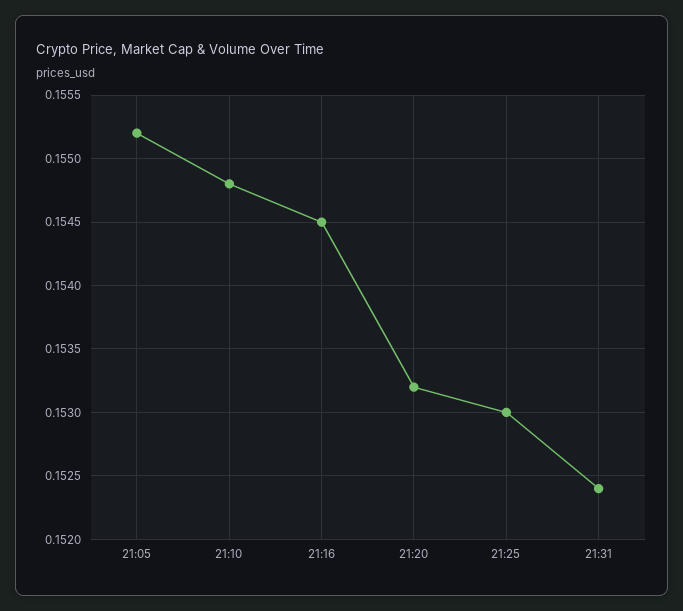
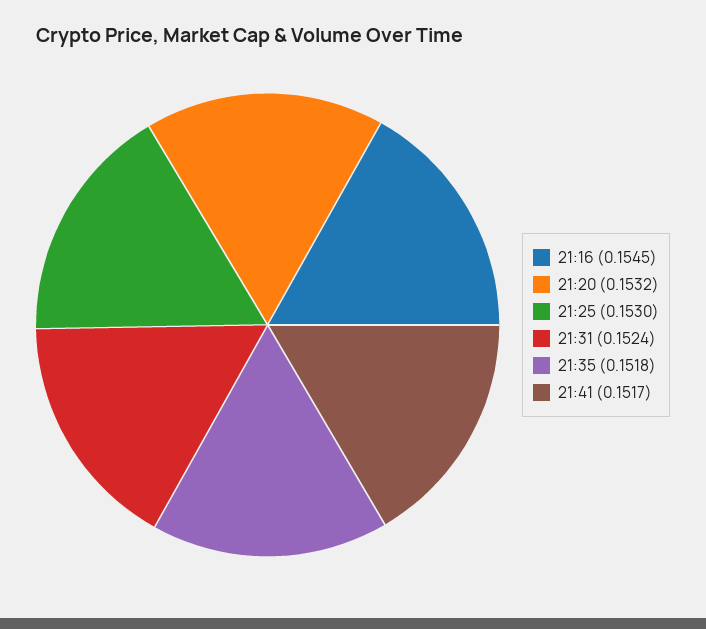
21:05: 0.1552 -> none
21:10: 0.1548 -> none
21:35: none -> 0.1518
21:41: none -> 0.1517

